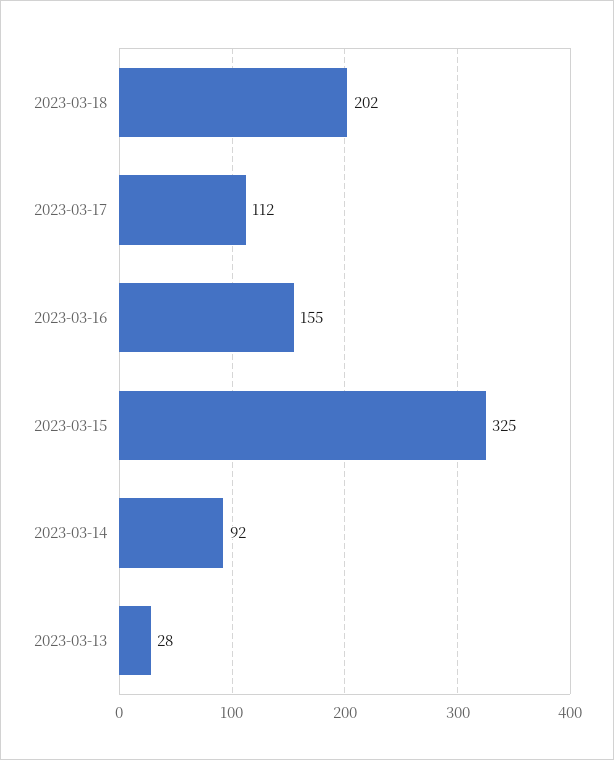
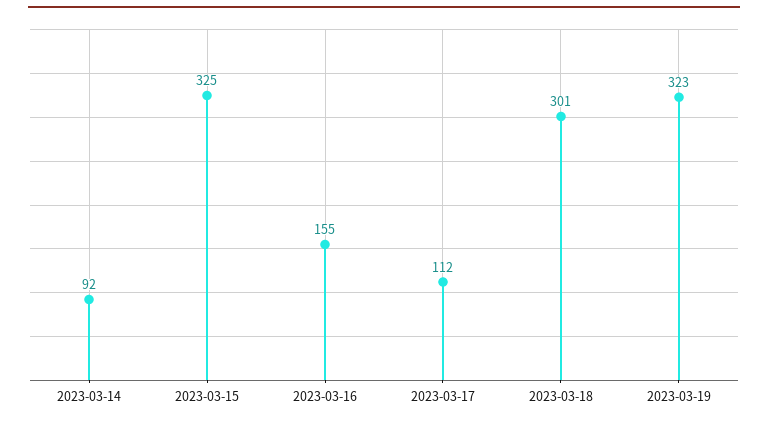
2023-03-18: 202 -> 301
2023-03-13: 28 -> none
2023-03-19: none -> 323

